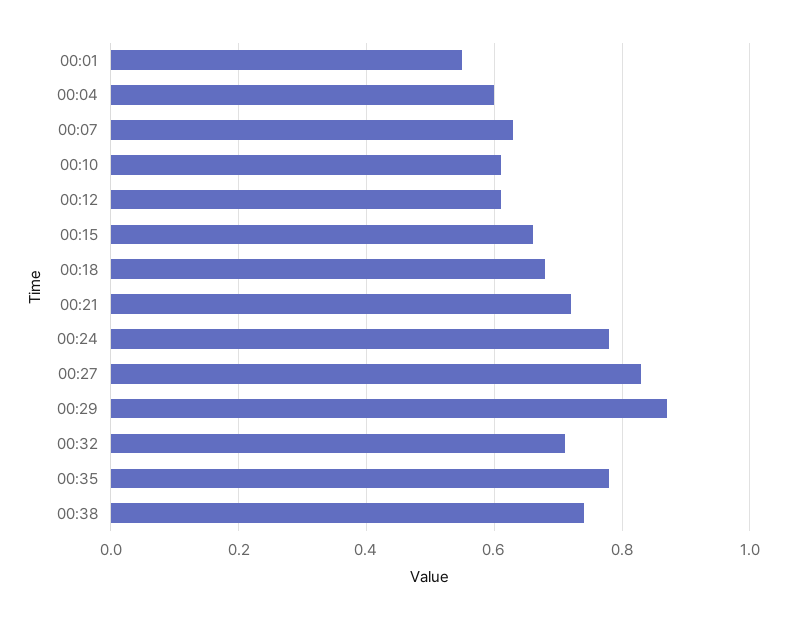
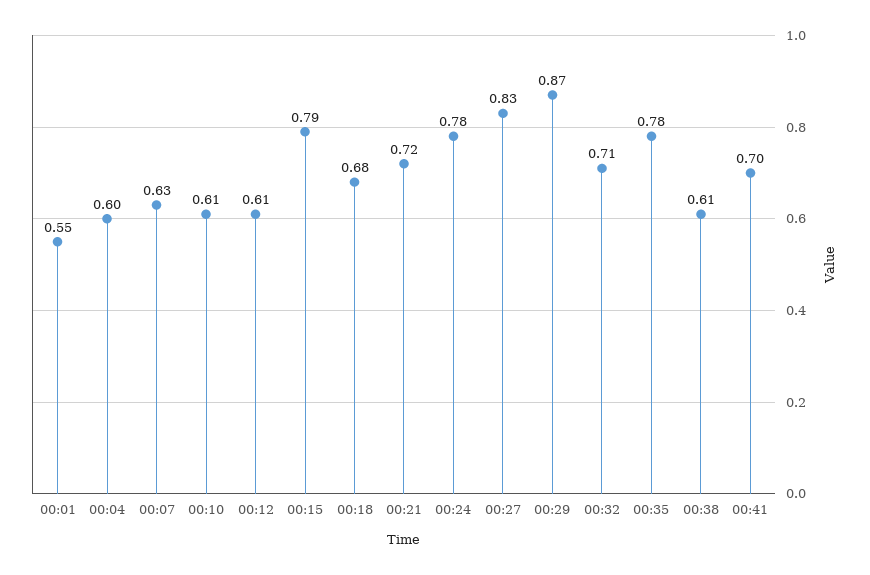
00:15: 0.65 -> 0.79
00:38: 0.75 -> 0.61
00:41: none -> 0.7

